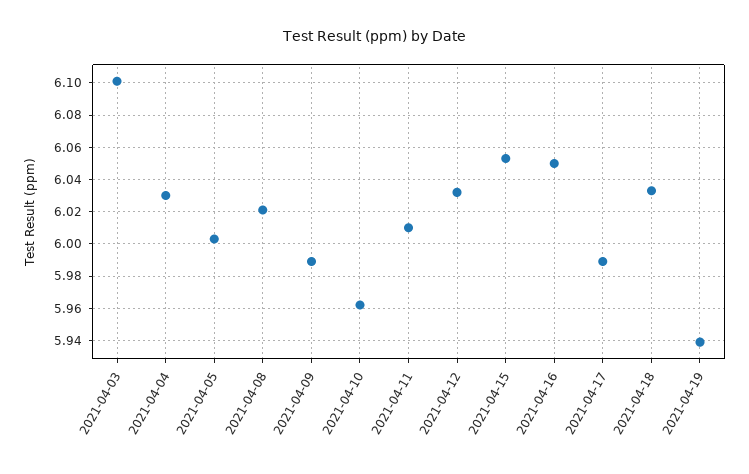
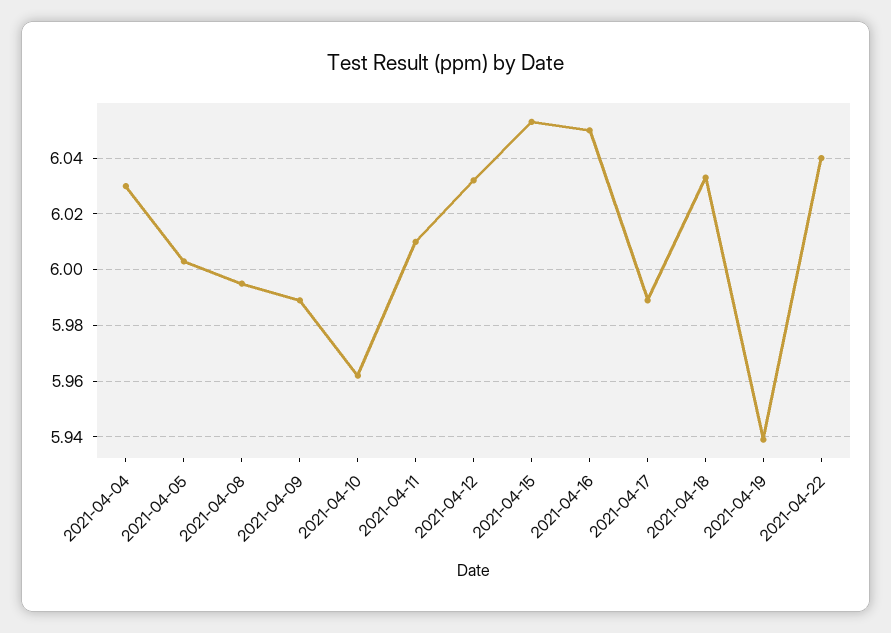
2021-04-03: 6.1 -> none
2021-04-08: 6.02 -> 5.995
2021-04-22: none -> 6.04

